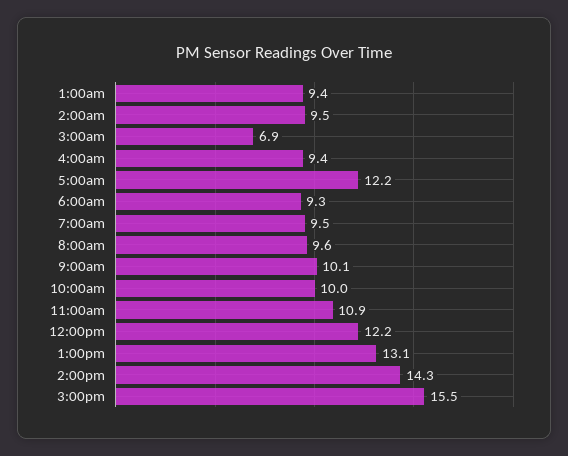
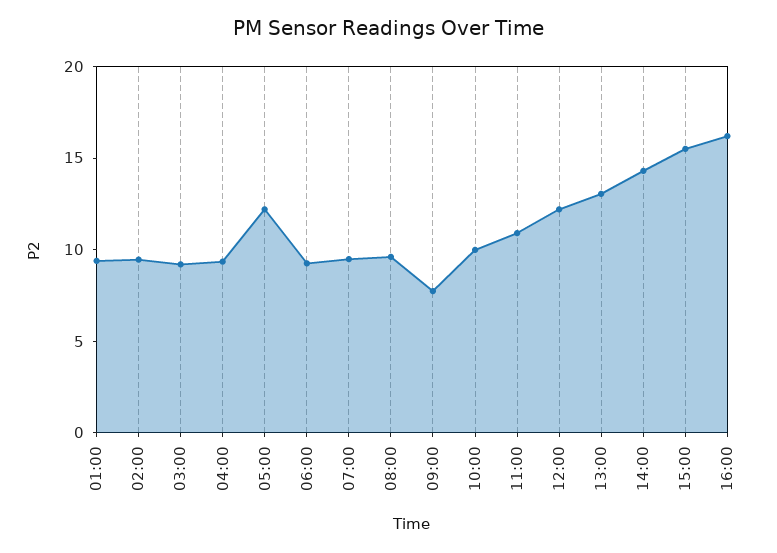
3:00am: 6.9 -> 9
9:00am: 10.1 -> 8
16:00: none -> 16

